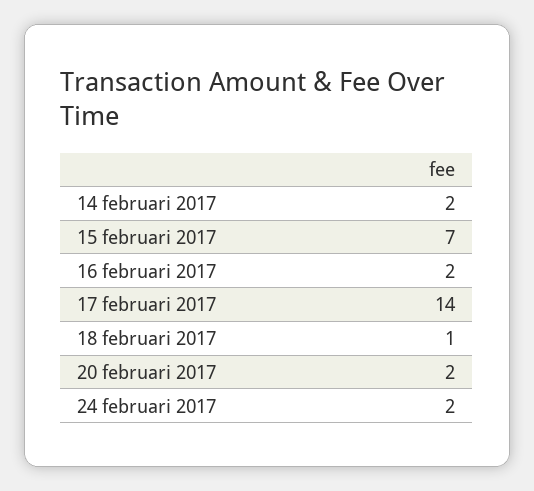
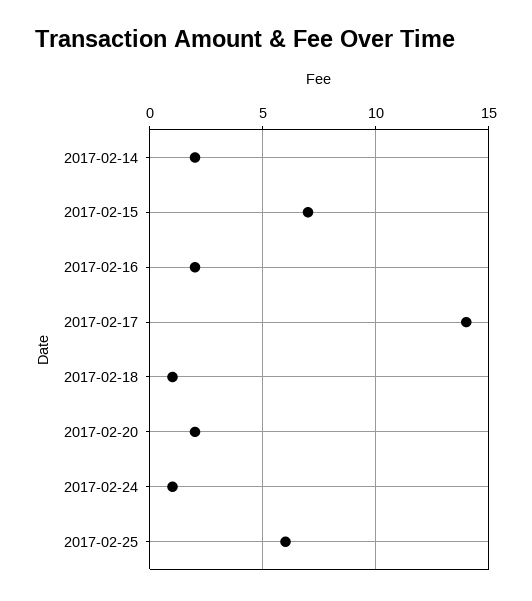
24 februari 2017: 2 -> 1
2017-02-25: none -> 6

